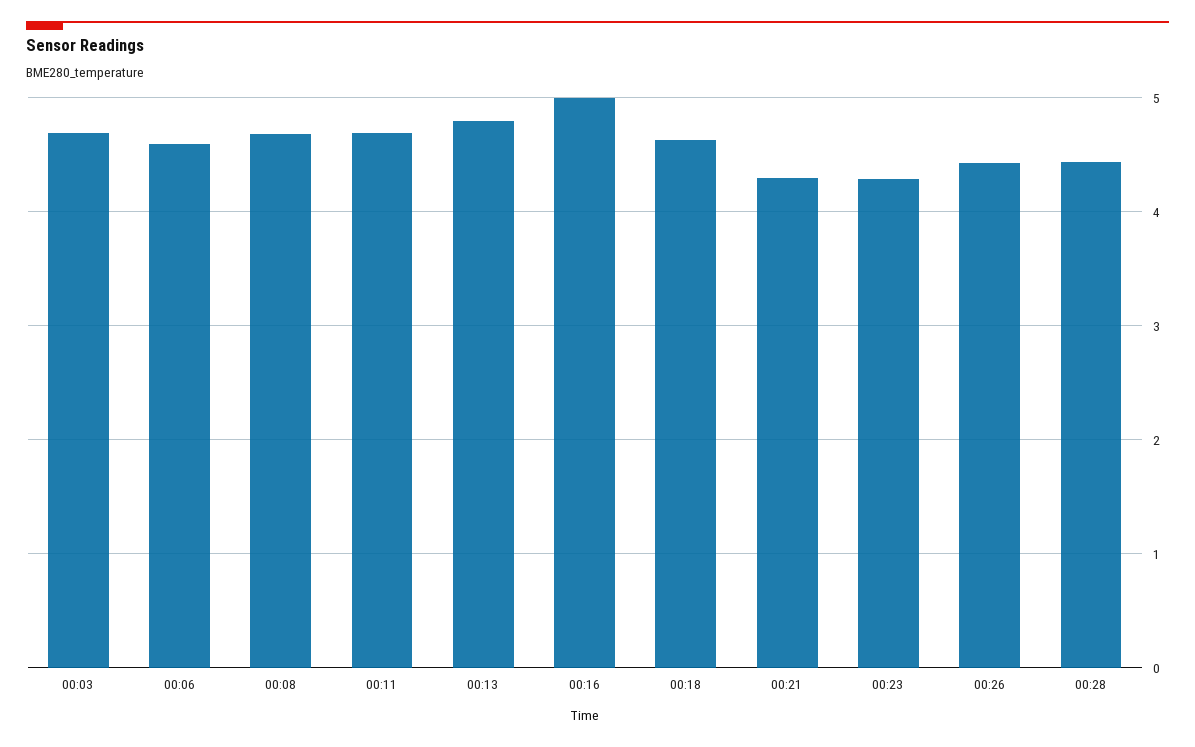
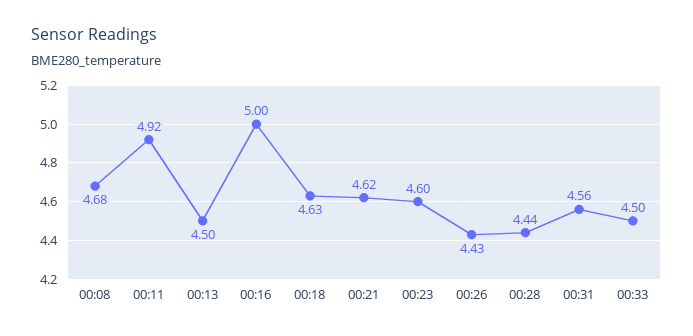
00:03: 4.7 -> none
00:06: 4.6 -> none
00:11: 4.7 -> 4.92
00:13: 4.8 -> 4.5
00:21: 4.3 -> 4.62
00:23: 4.3 -> 4.6
00:31: none -> 4.56
00:33: none -> 4.5

